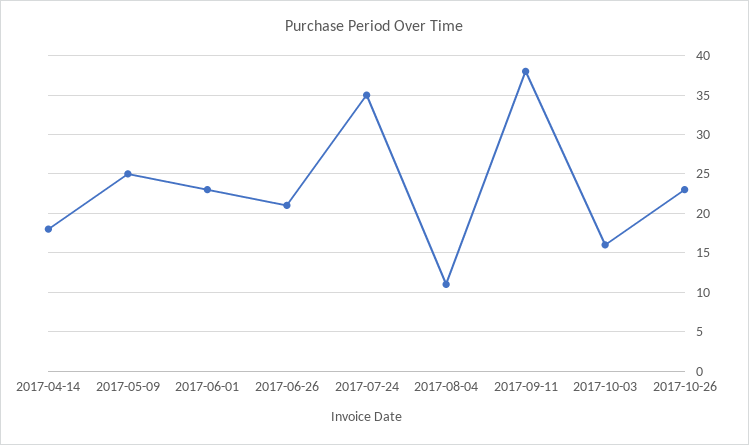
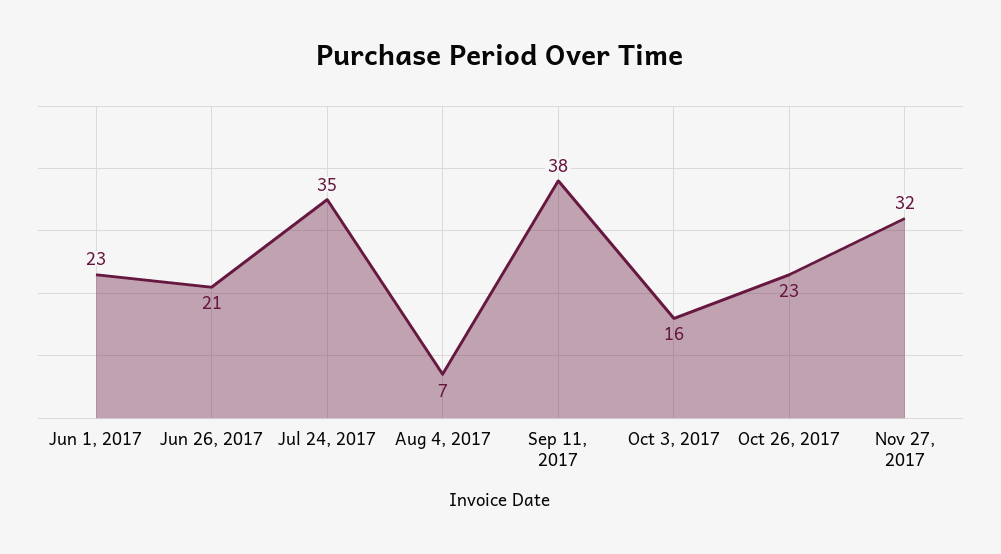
2017-04-14: 18 -> none
2017-05-09: 25 -> none
2017-08-04: 11 -> 7
Nov 27, 2017: none -> 32

